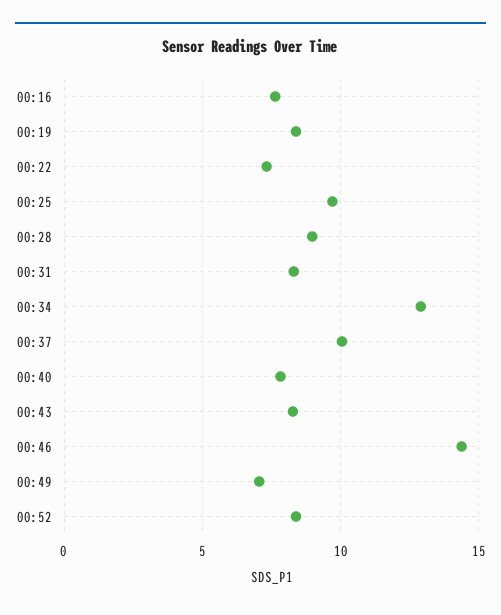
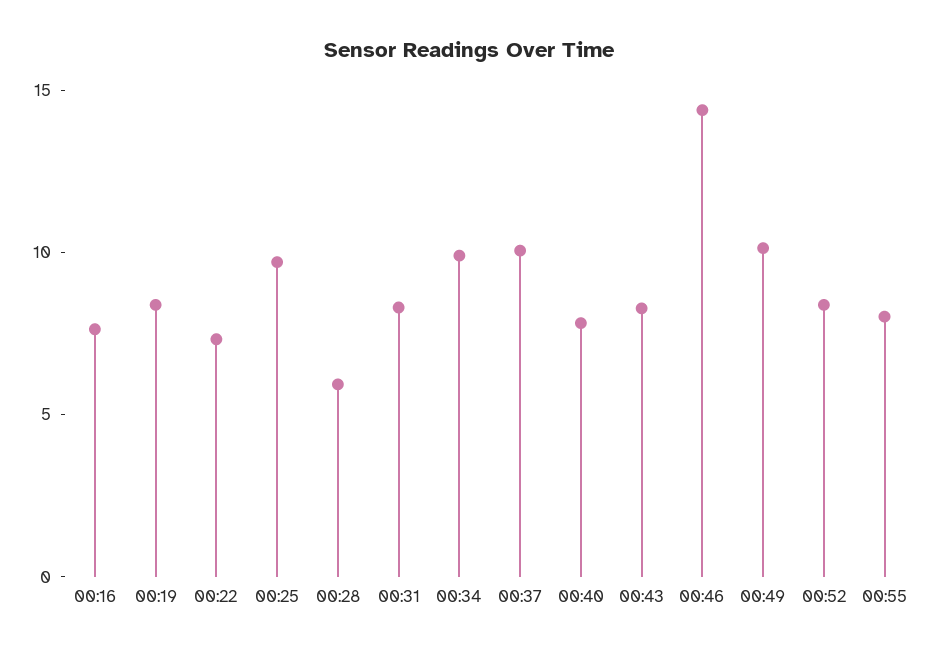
00:28: 9 -> 6
00:34: 13 -> 10
00:49: 7 -> 10
00:55: none -> 8

